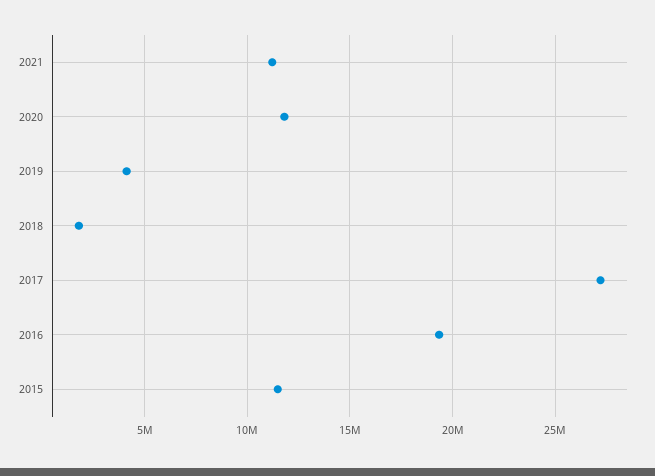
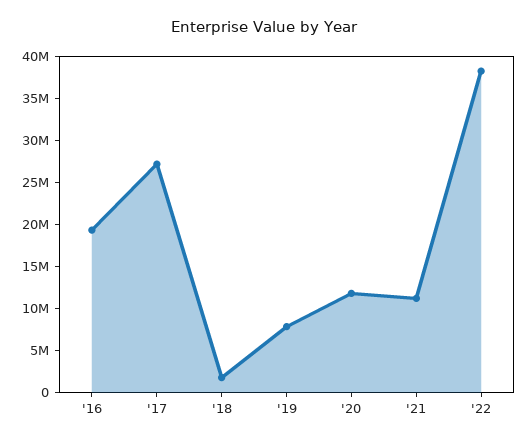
2019: 4000000 -> 8000000
2015: 11500000 -> none
'22: none -> 38000000

